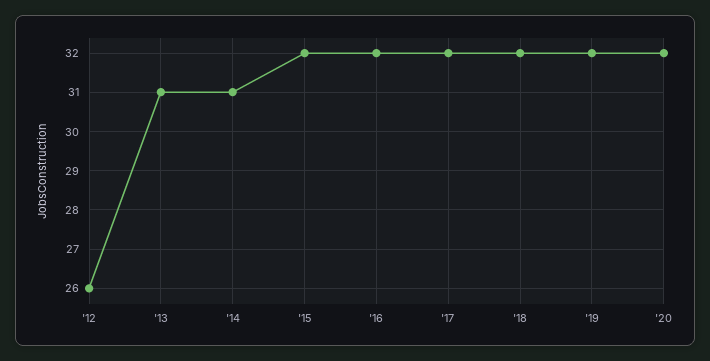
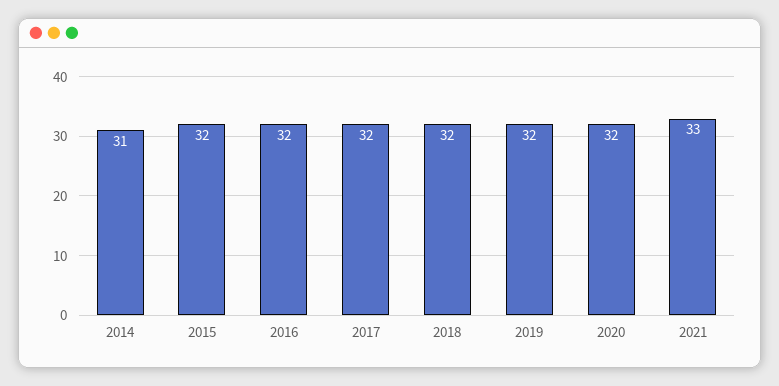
'12: 26 -> none
'13: 31 -> none
2021: none -> 33

